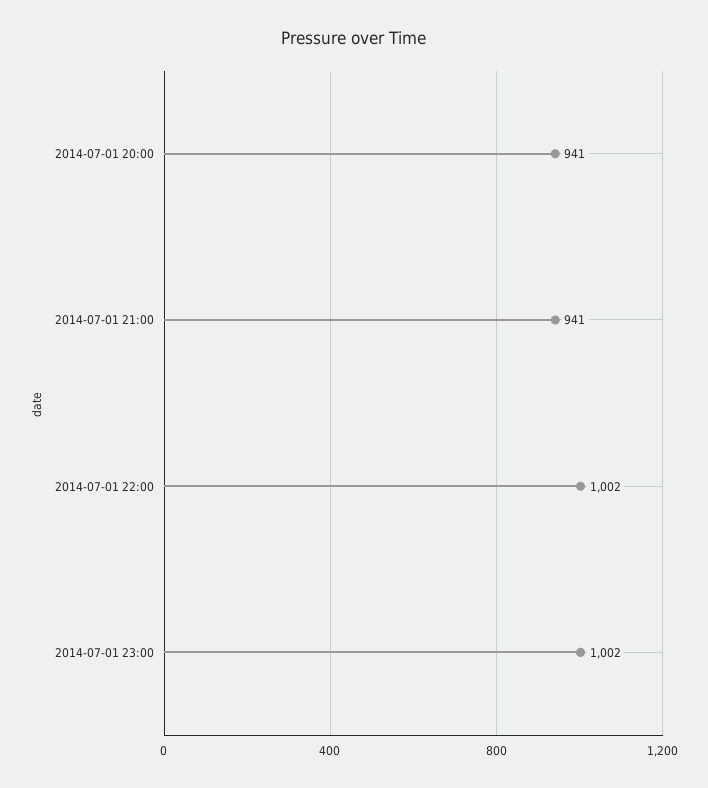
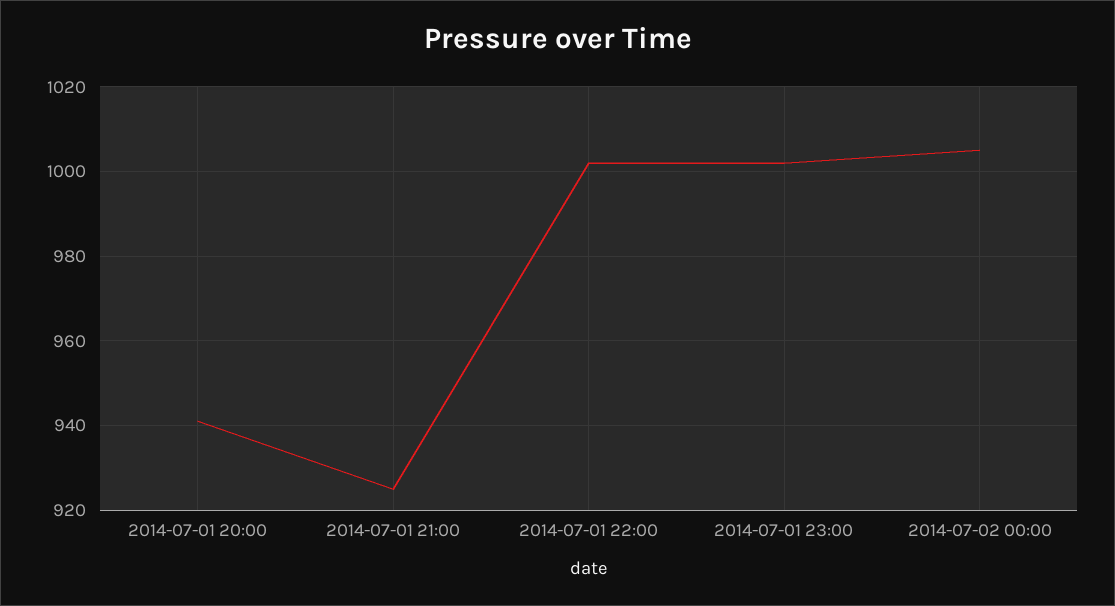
2014-07-01 21:00: 941 -> 925
2014-07-02 00:00: none -> 1005

